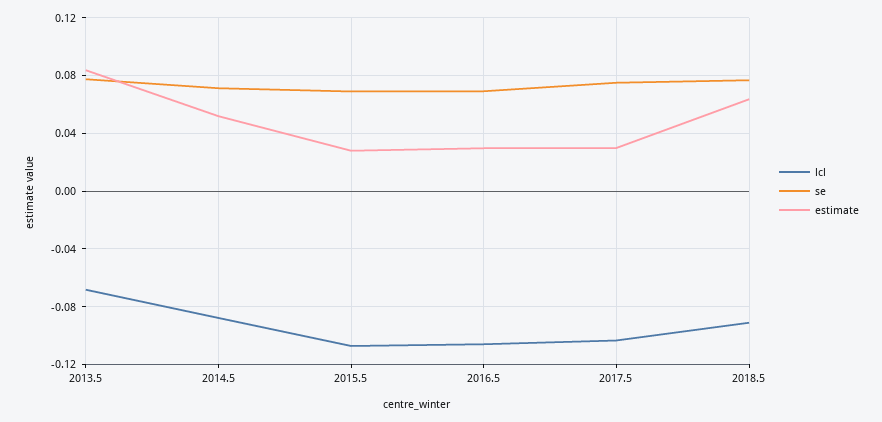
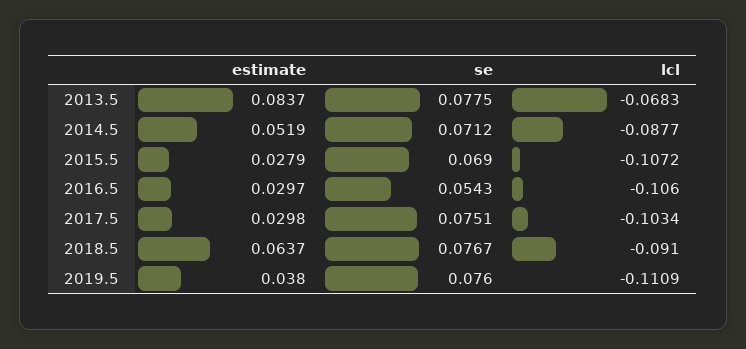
se, 2016.5: 0.07 -> 0.0543
estimate, 2019.5: none -> 0.038
se, 2019.5: none -> 0.076
lcl, 2019.5: none -> -0.1109

